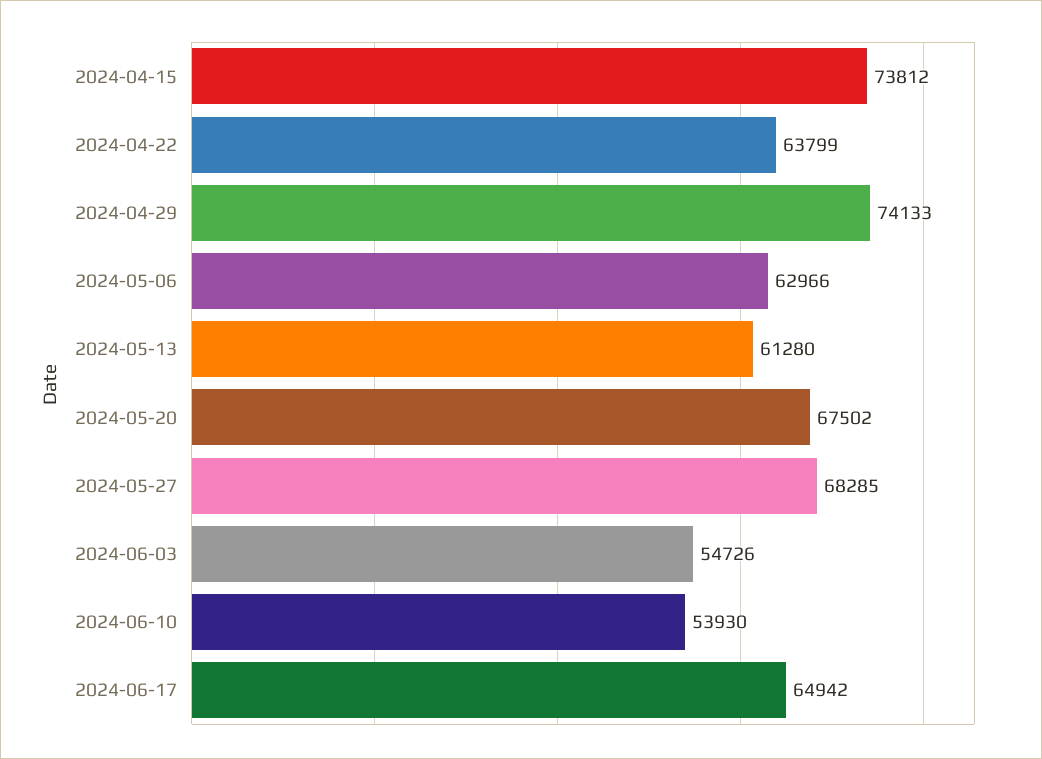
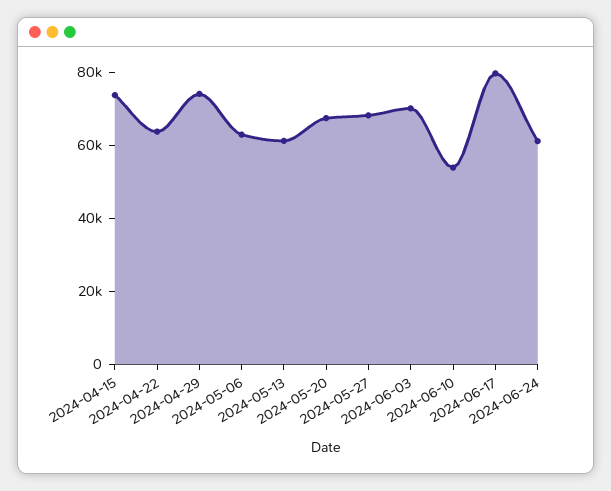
2024-06-03: 54726 -> 70000
2024-06-17: 64942 -> 80000
2024-06-24: none -> 60000

